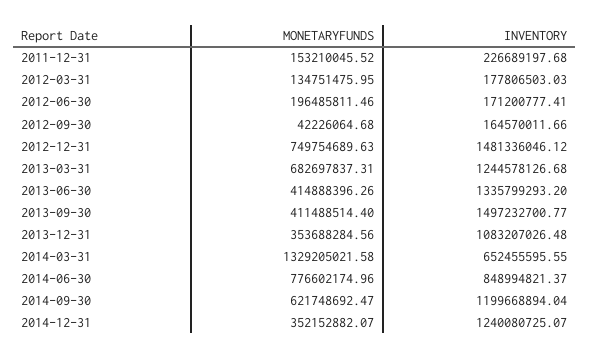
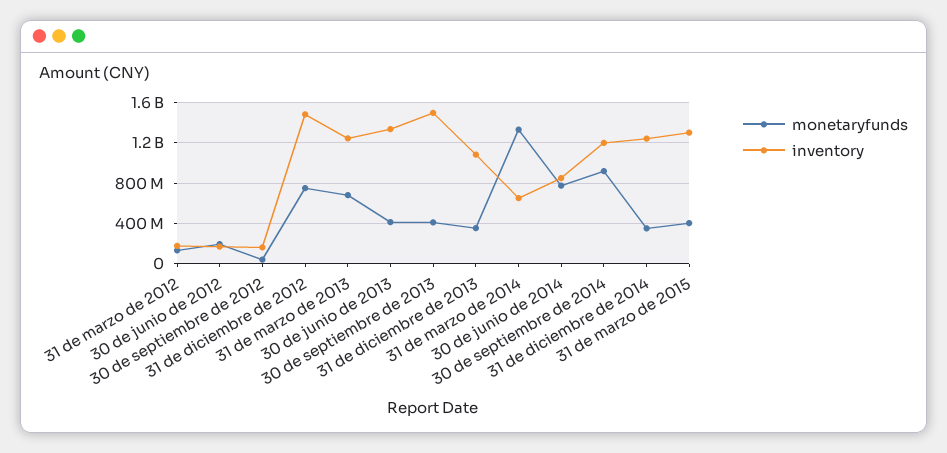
MONETARYFUNDS, 2011-12-31: 153210045.52 -> none
INVENTORY, 2011-12-31: 226689197.68 -> none
MONETARYFUNDS, 2014-09-30: 621748692.47 -> 900000000
MONETARYFUNDS, 31 de marzo de 2015: none -> 400000000
INVENTORY, 31 de marzo de 2015: none -> 1300000000

